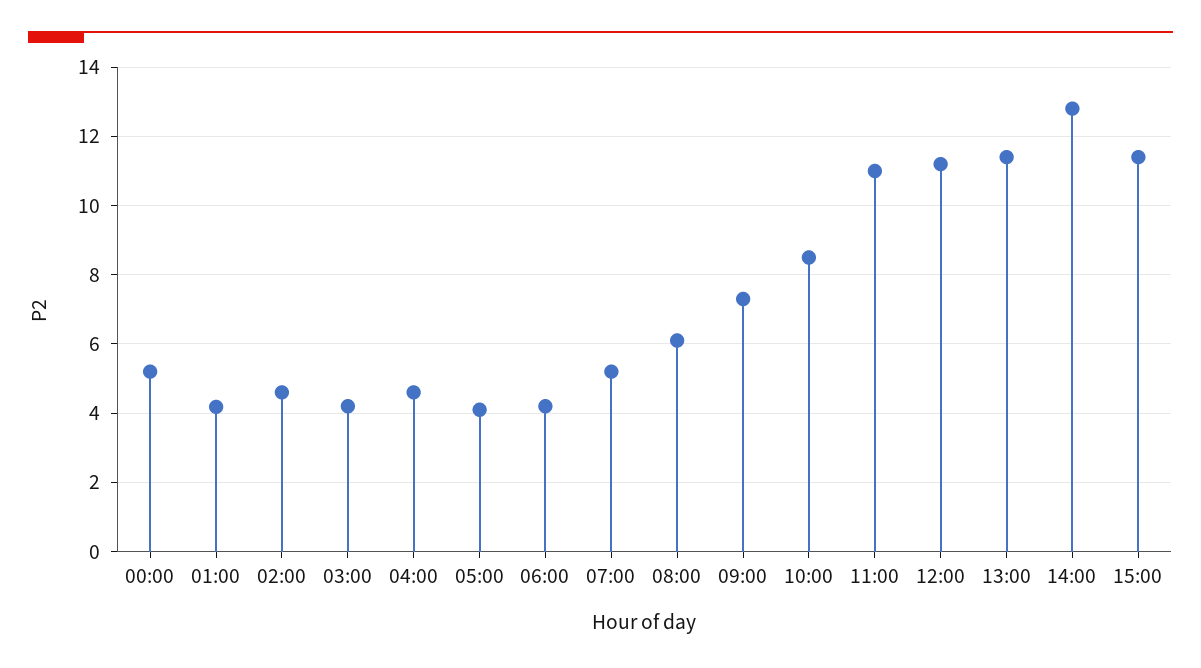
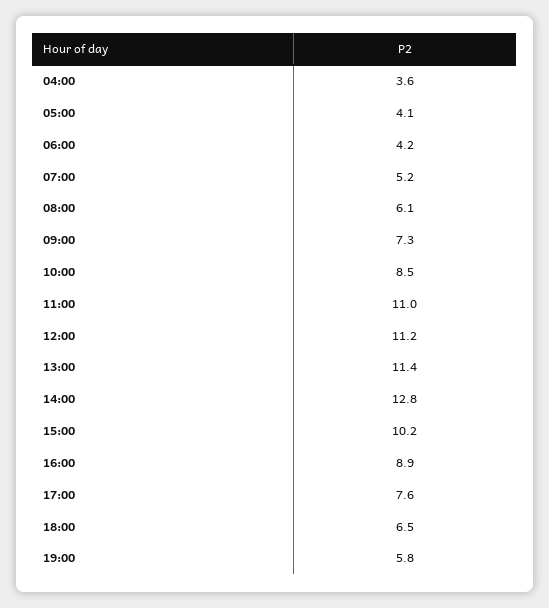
00:00: 5.2 -> none
01:00: 4.2 -> none
02:00: 4.6 -> none
03:00: 4.2 -> none
04:00: 4.6 -> 3.6
15:00: 11.4 -> 10.2
16:00: none -> 8.9
17:00: none -> 7.6
18:00: none -> 6.5
19:00: none -> 5.8

